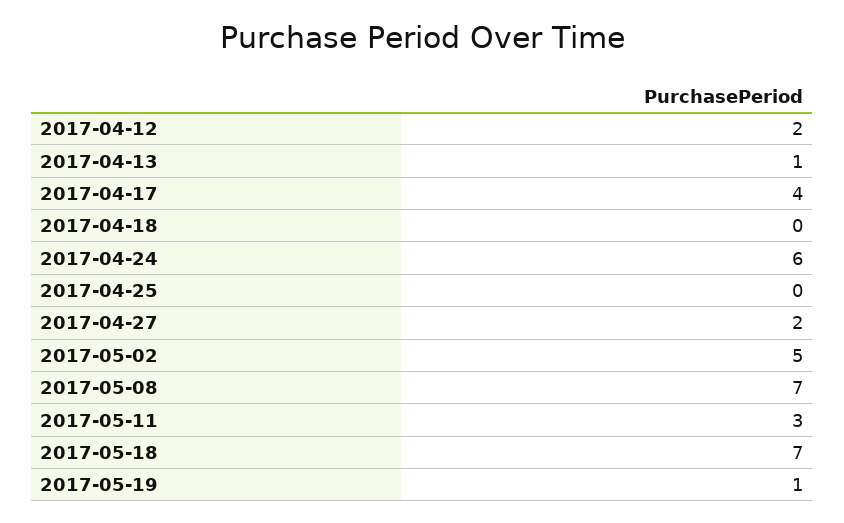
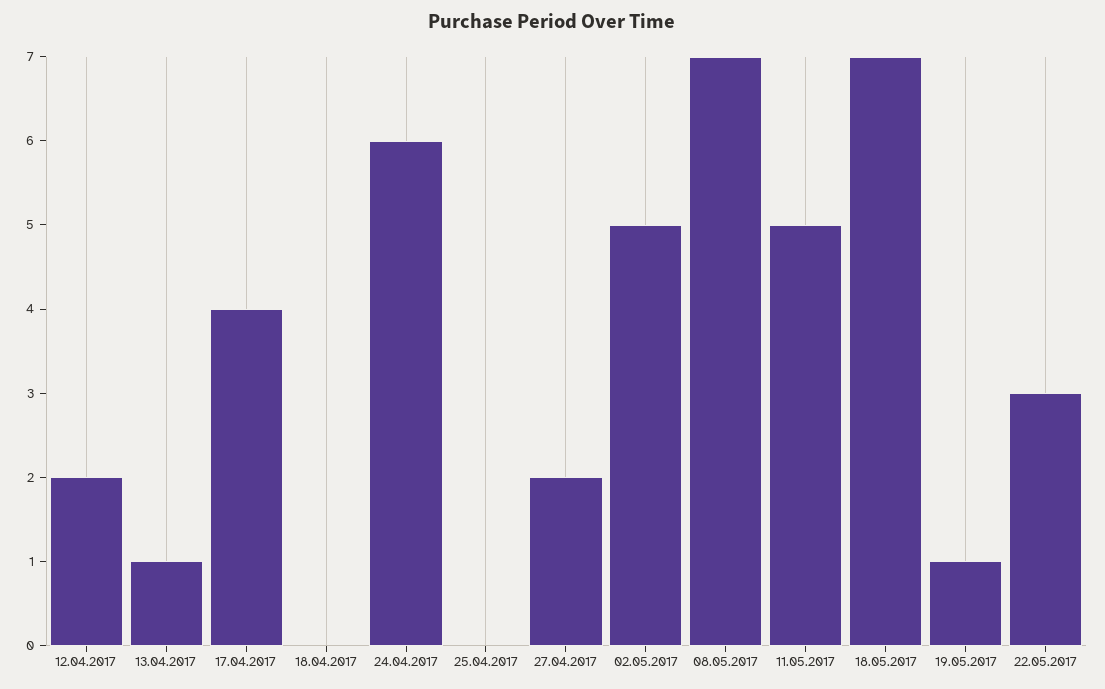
2017-05-11: 3 -> 5
22.05.2017: none -> 3

